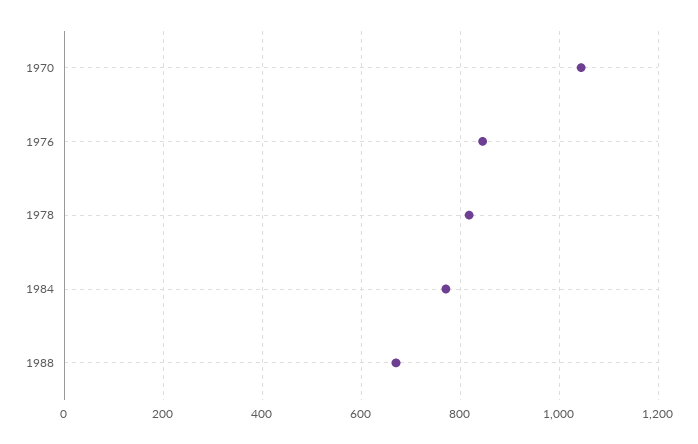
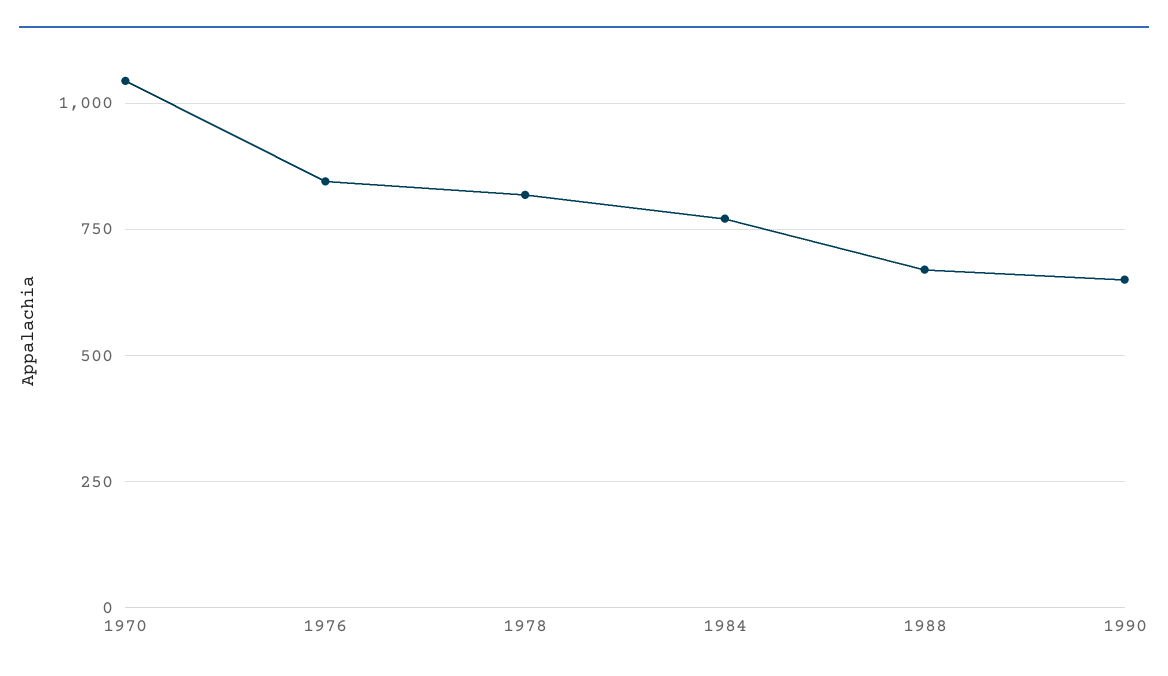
1990: none -> 650

